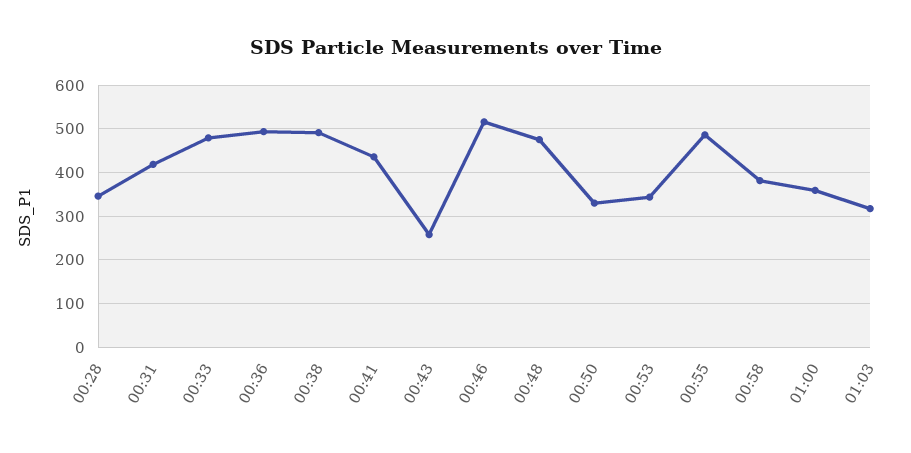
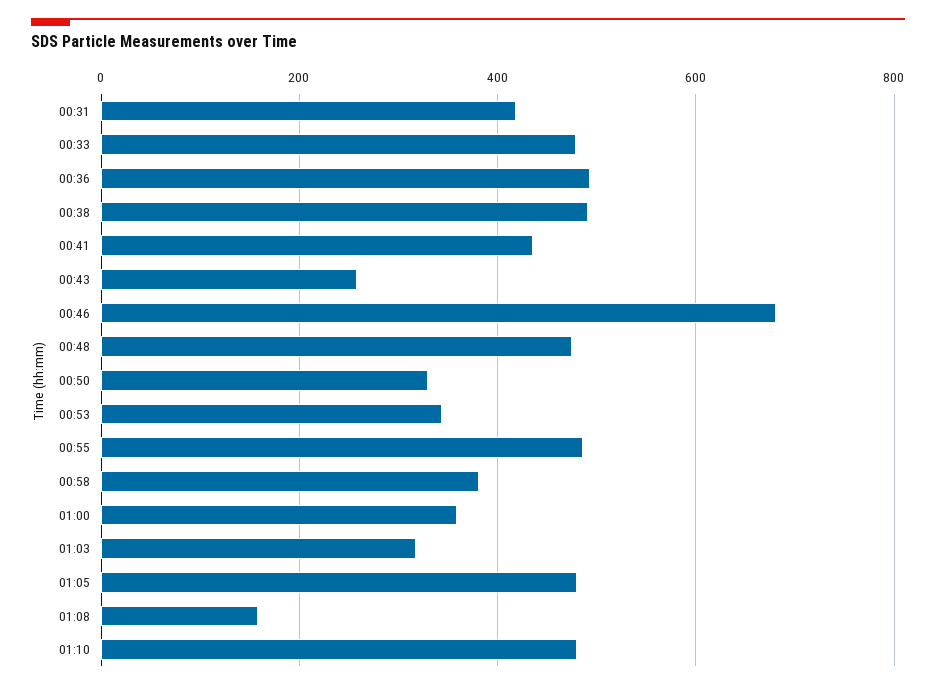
00:28: 340 -> none
00:46: 520 -> 680
01:05: none -> 480
01:08: none -> 160
01:10: none -> 480

